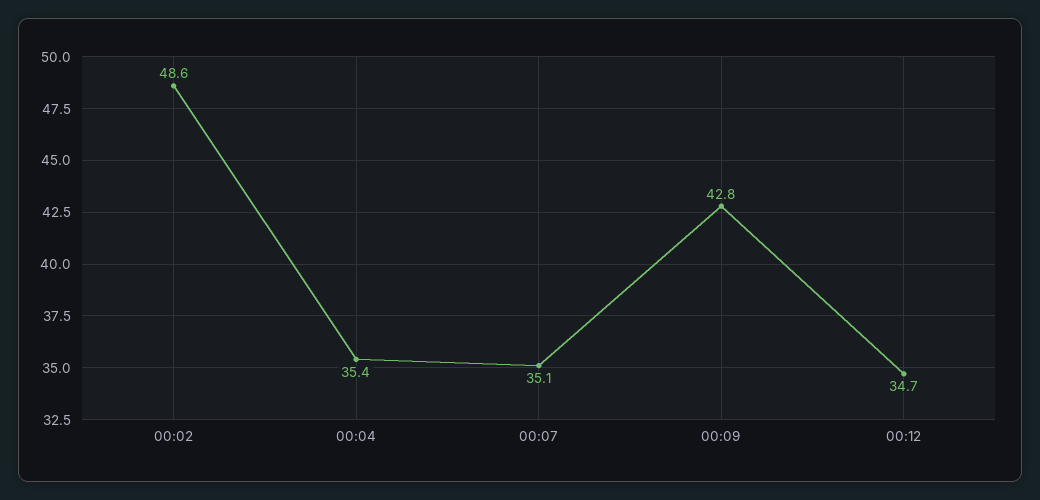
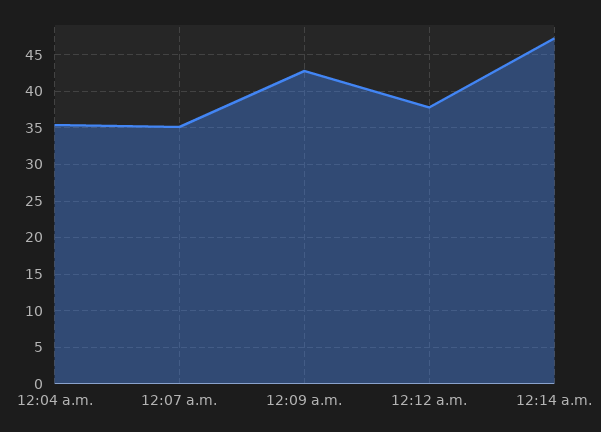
00:02: 48.6 -> none
00:12: 34.7 -> 38
12:14 a.m.: none -> 47

